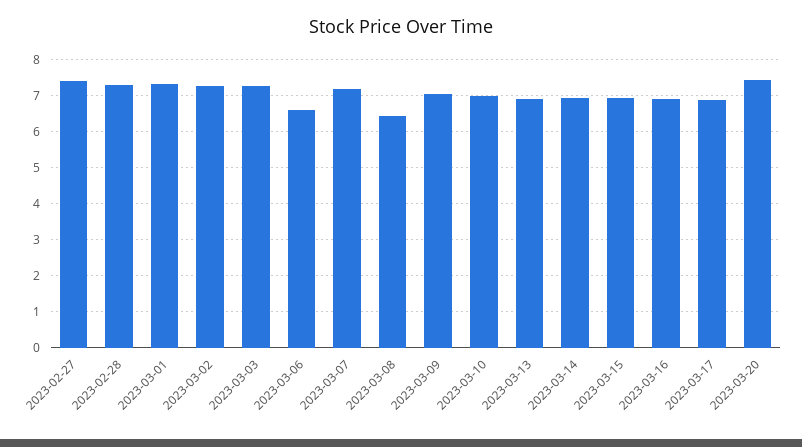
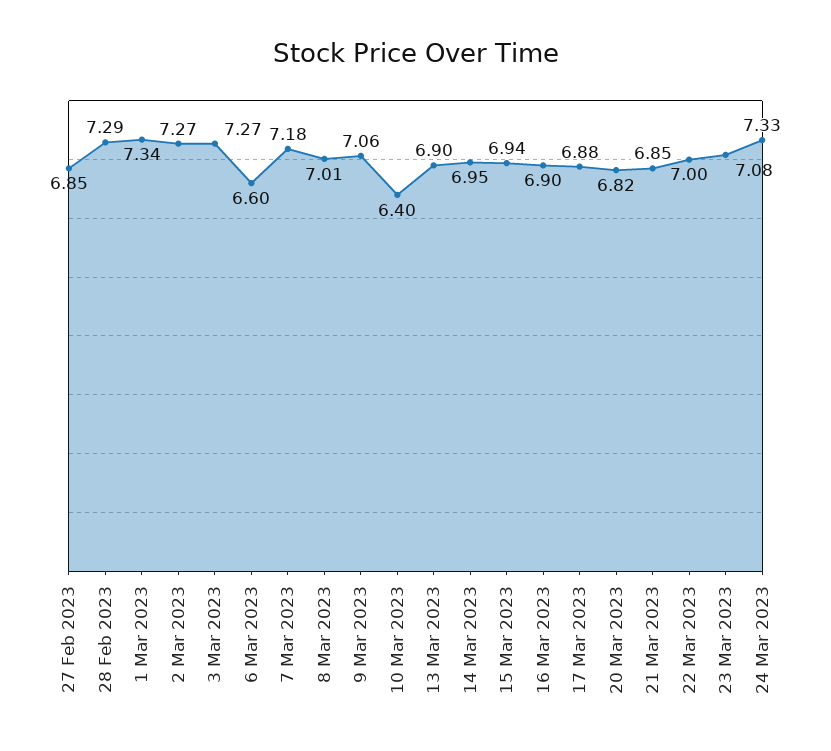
2023-02-27: 7.4 -> 6.85
2023-03-08: 6.4 -> 7.01
2023-03-10: 7 -> 6.4
2023-03-20: 7.4 -> 6.82
21 Mar 2023: none -> 6.85
22 Mar 2023: none -> 7
23 Mar 2023: none -> 7.08
24 Mar 2023: none -> 7.33

